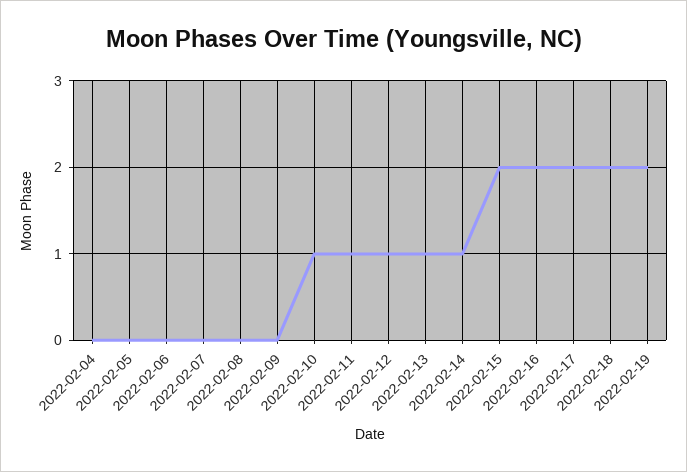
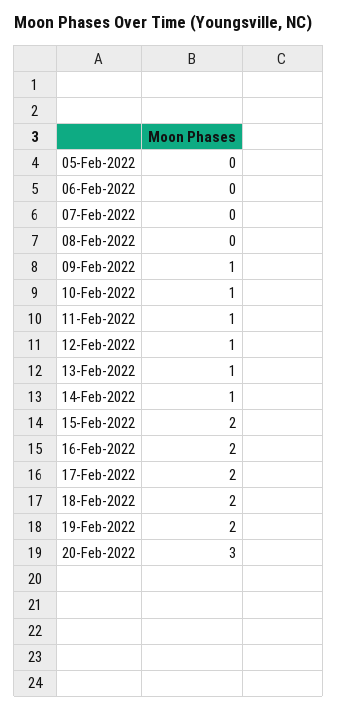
2022-02-04: 0 -> none
2022-02-09: 0 -> 1
20-Feb-2022: none -> 3

